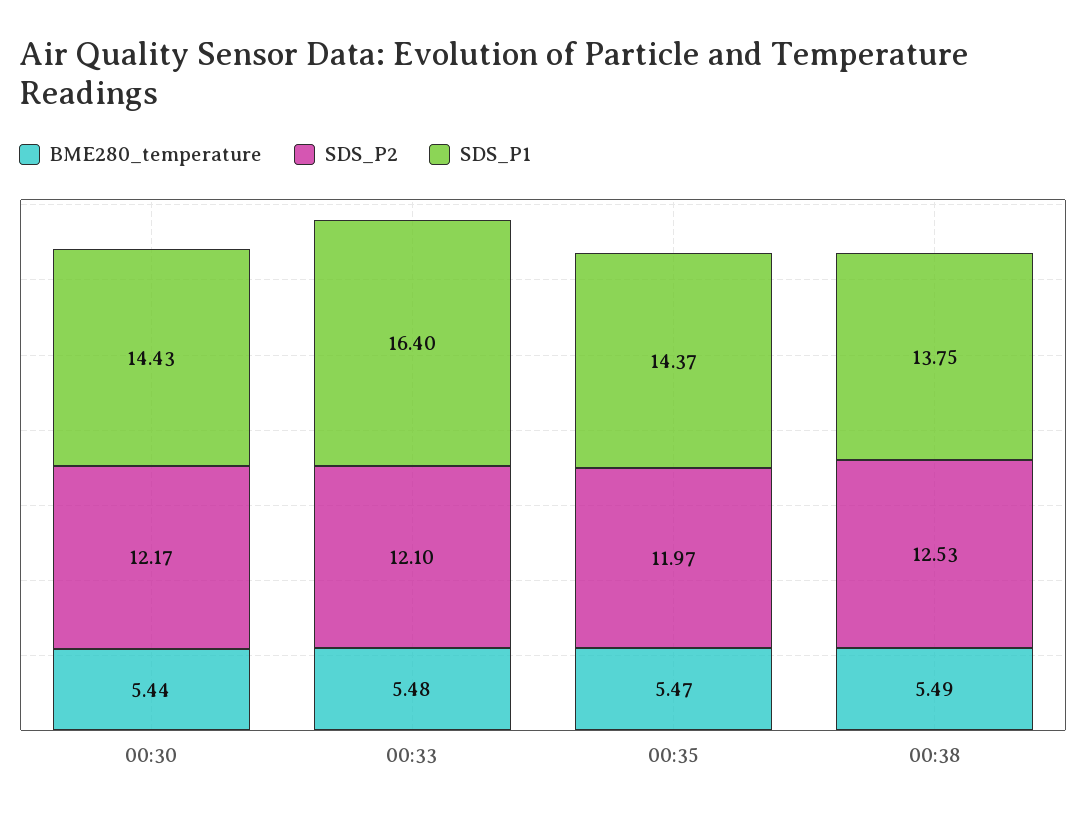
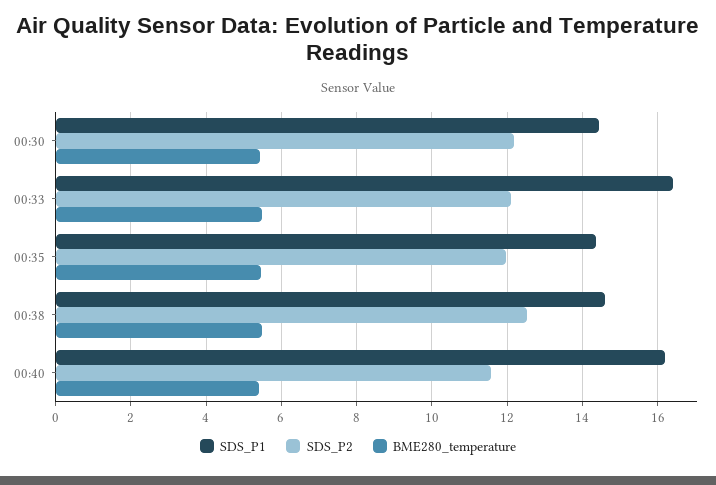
SDS_P1, 00:38: 13.75 -> 14.6
SDS_P1, 00:40: none -> 16.2
SDS_P2, 00:40: none -> 11.6
BME280_temperature, 00:40: none -> 5.4

